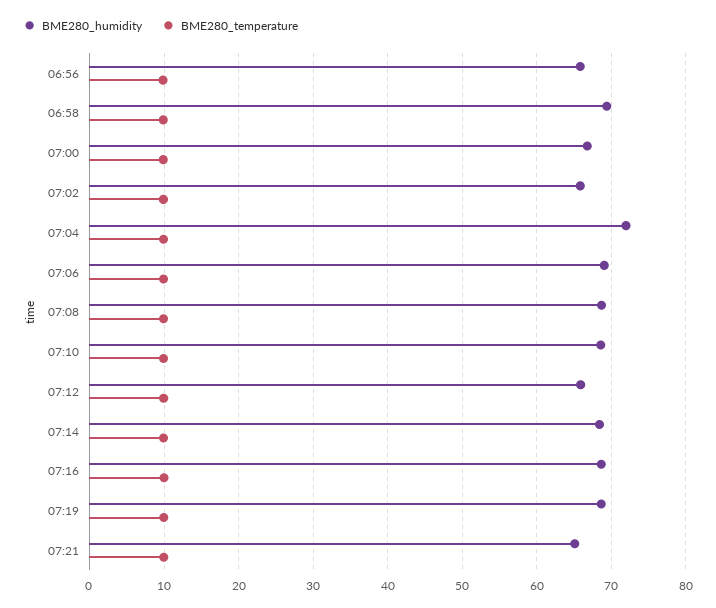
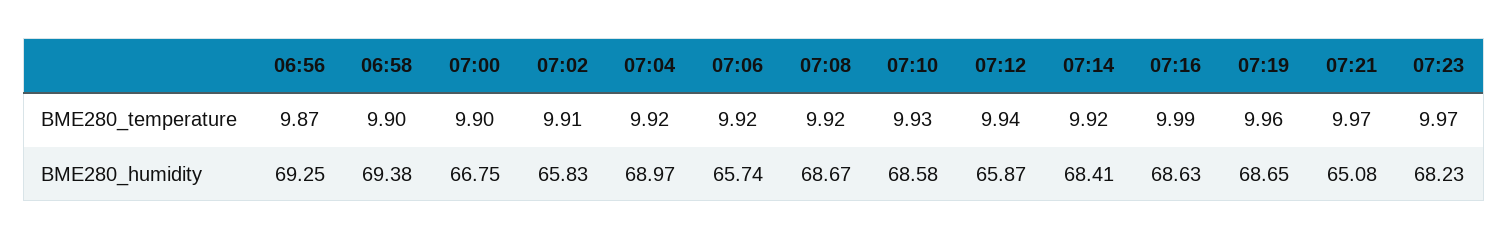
BME280_humidity, 06:56: 66 -> 69.25
BME280_humidity, 07:04: 72 -> 68.97
BME280_humidity, 07:06: 69 -> 65.74
BME280_temperature, 07:23: none -> 9.97
BME280_humidity, 07:23: none -> 68.23

